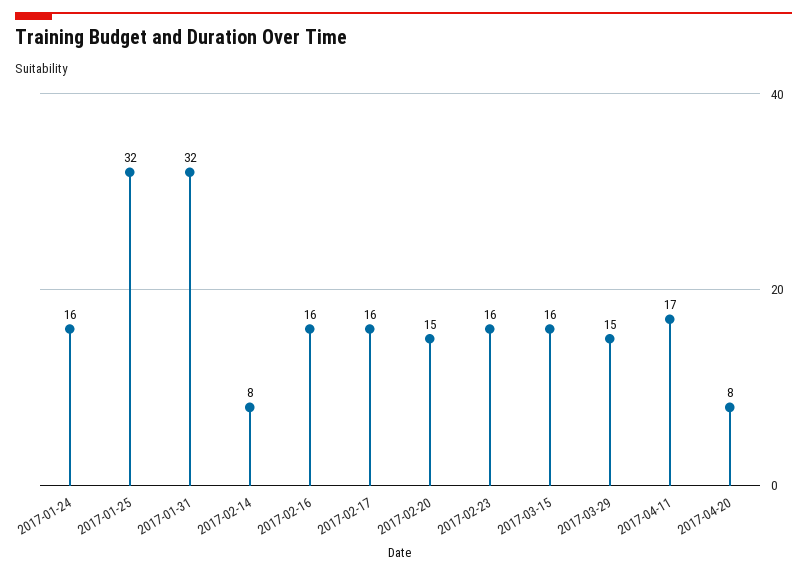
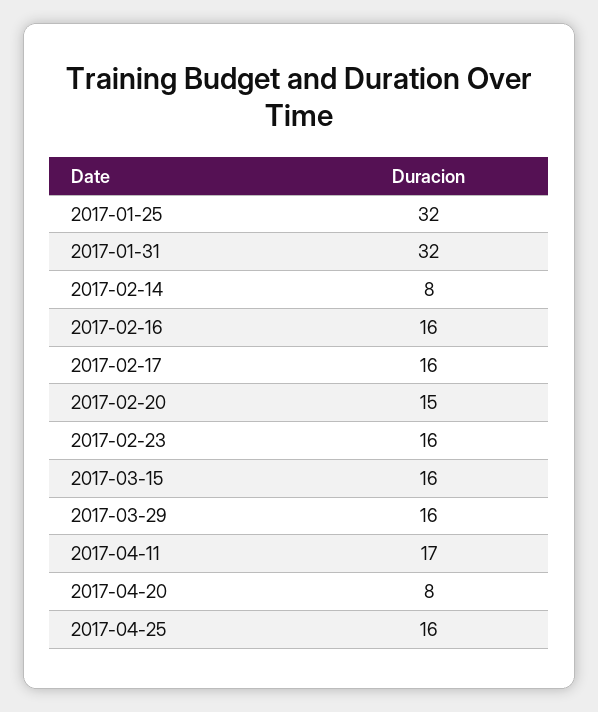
2017-01-24: 16 -> none
2017-03-29: 15 -> 16
2017-04-25: none -> 16

